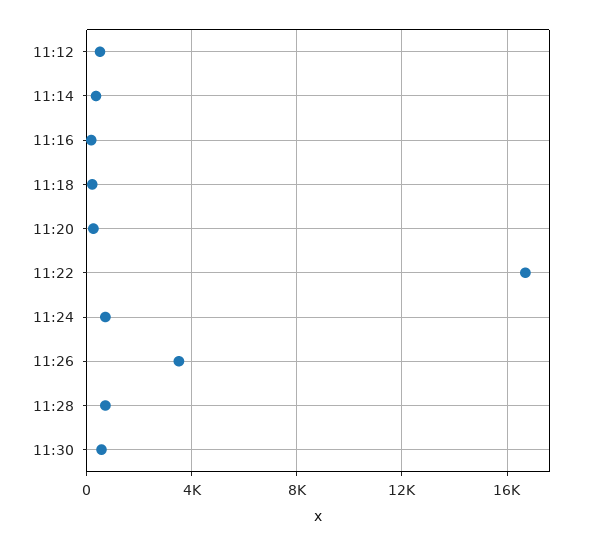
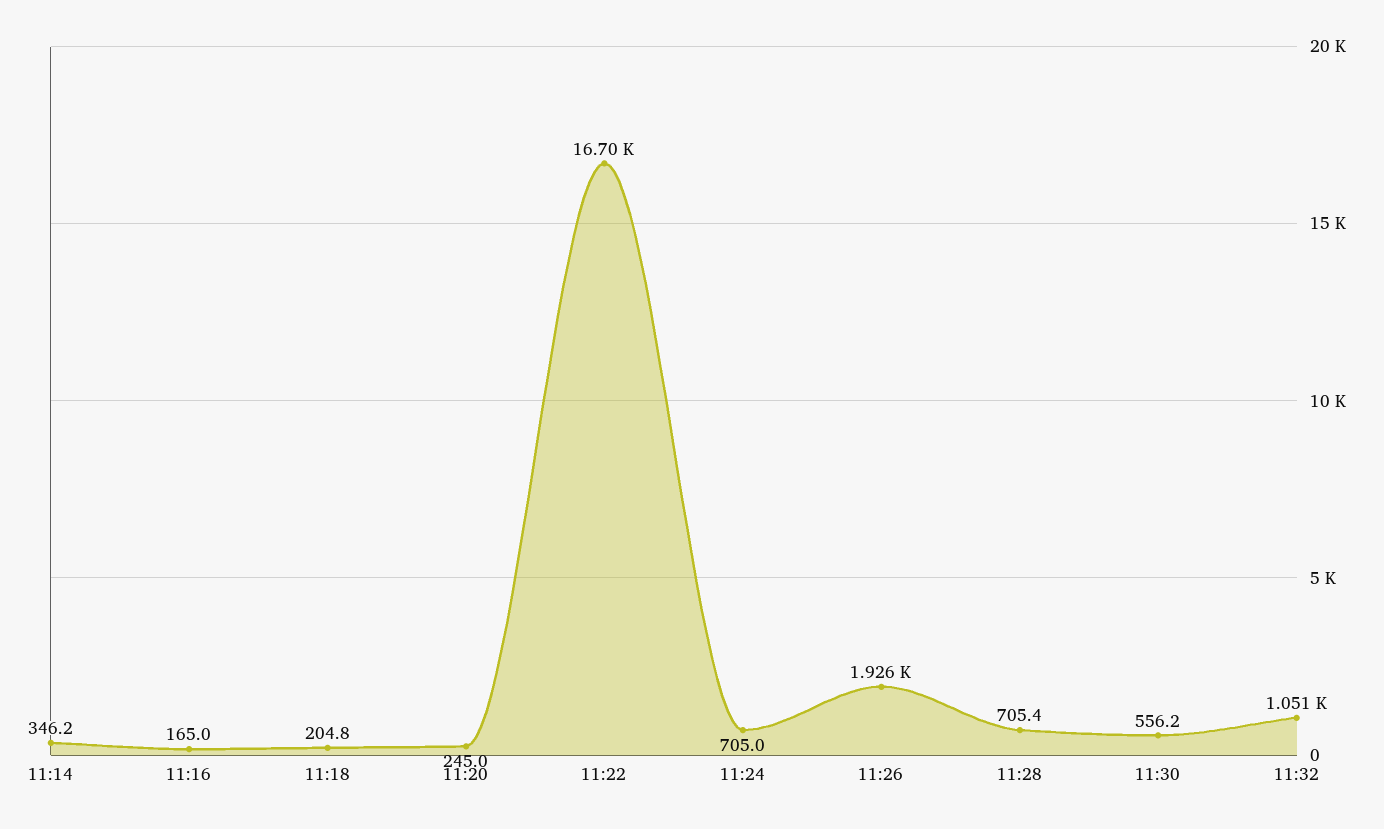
11:12: 500 -> none
11:26: 3500 -> 1926
11:32: none -> 1051

